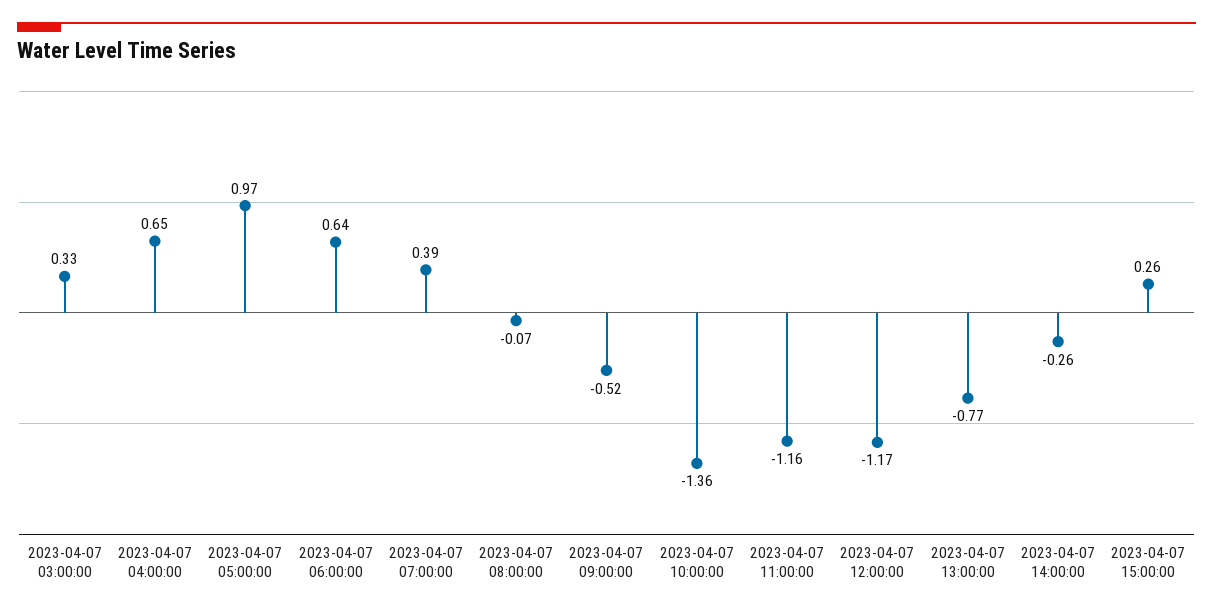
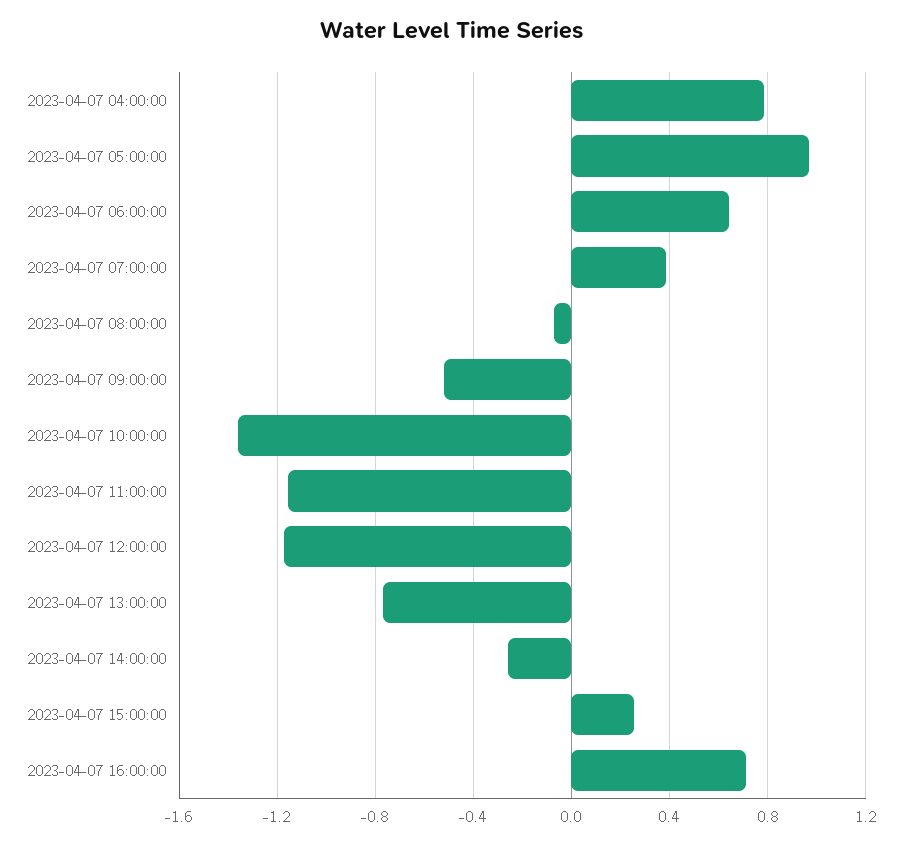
2023-04-07 03:00:00: 0.33 -> none
2023-04-07 04:00:00: 0.65 -> 0.8
2023-04-07 16:00:00: none -> 0.7

